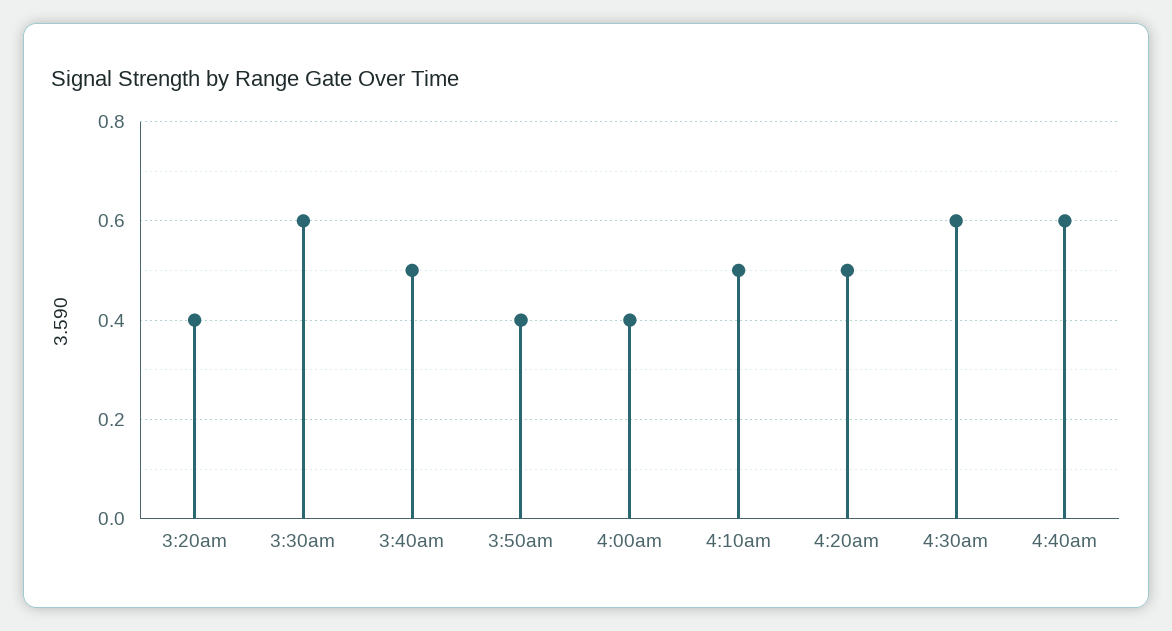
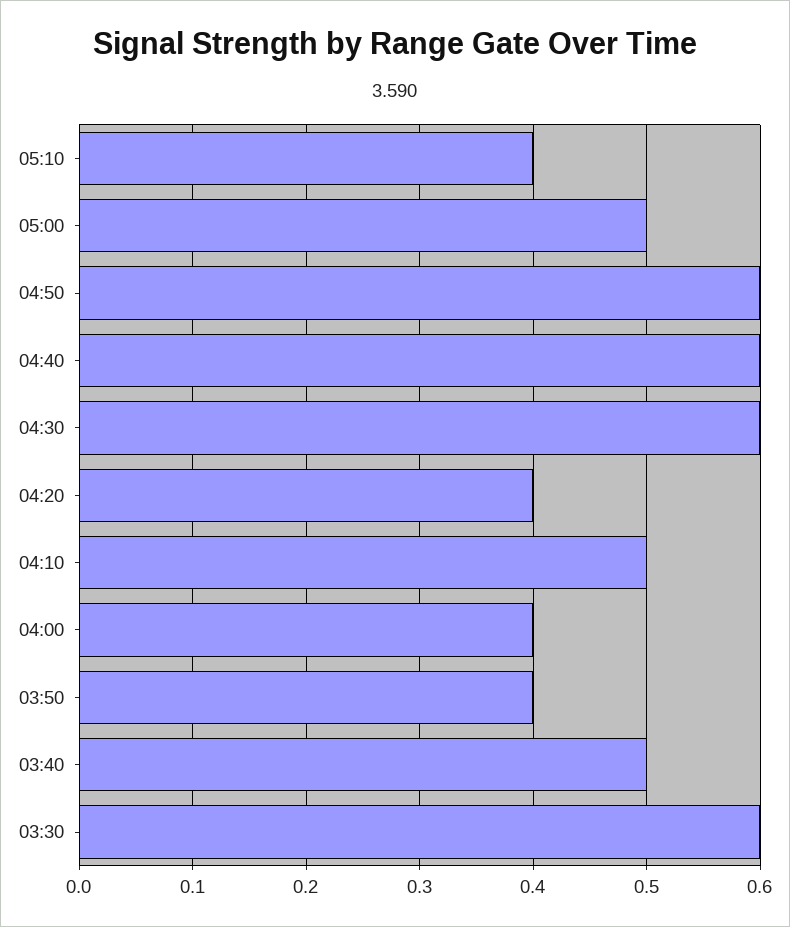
3:20am: 0.4 -> none
4:20am: 0.5 -> 0.4
05:10: none -> 0.4
05:00: none -> 0.5
04:50: none -> 0.6

